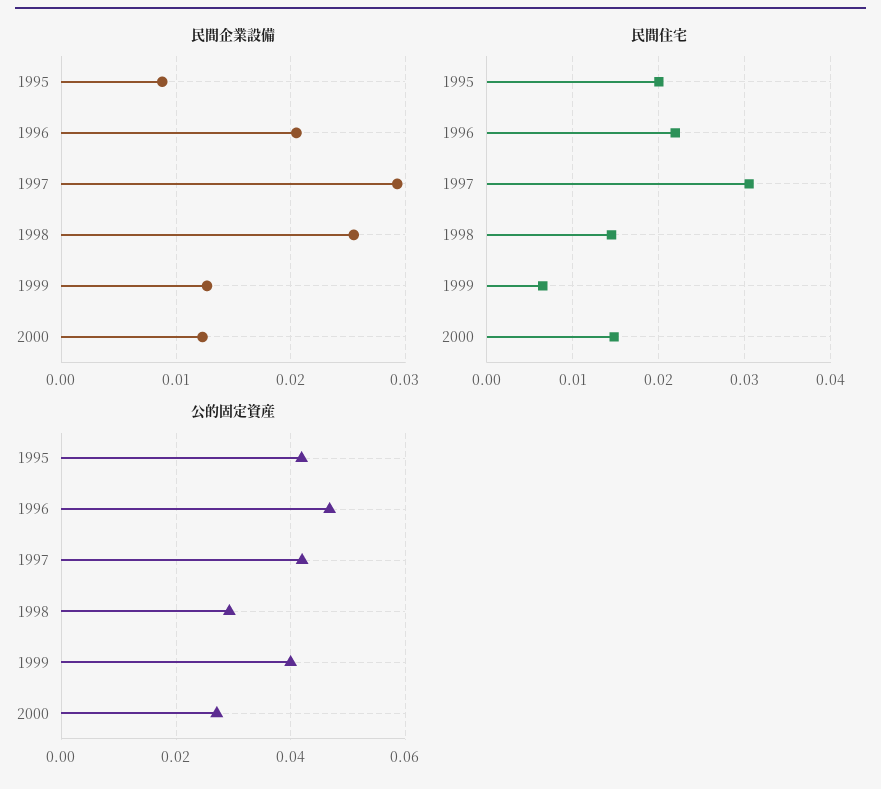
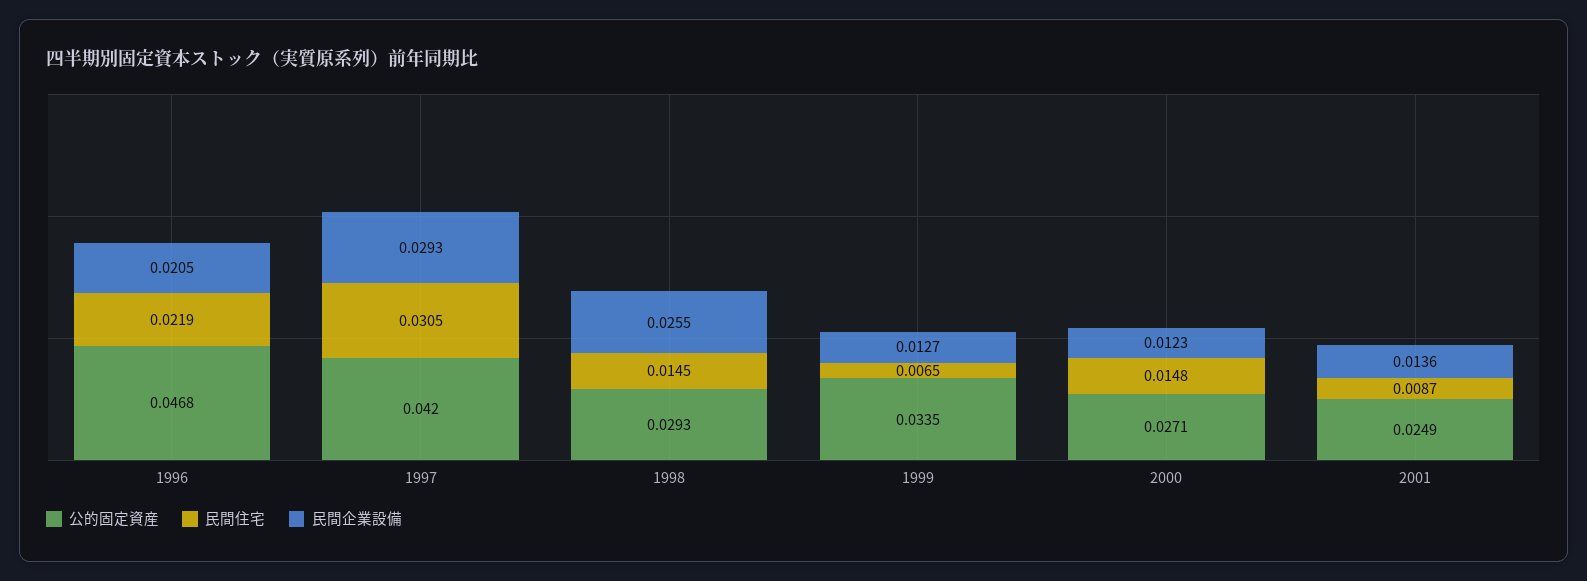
民間企業設備, 1995: 0.009 -> none
民間住宅, 1995: 0.02 -> none
公的固定資産, 1995: 0.042 -> none
公的固定資産, 1999: 0.04 -> 0.0335
公的固定資産, 2001: none -> 0.0249
民間住宅, 2001: none -> 0.0087
民間企業設備, 2001: none -> 0.0136

